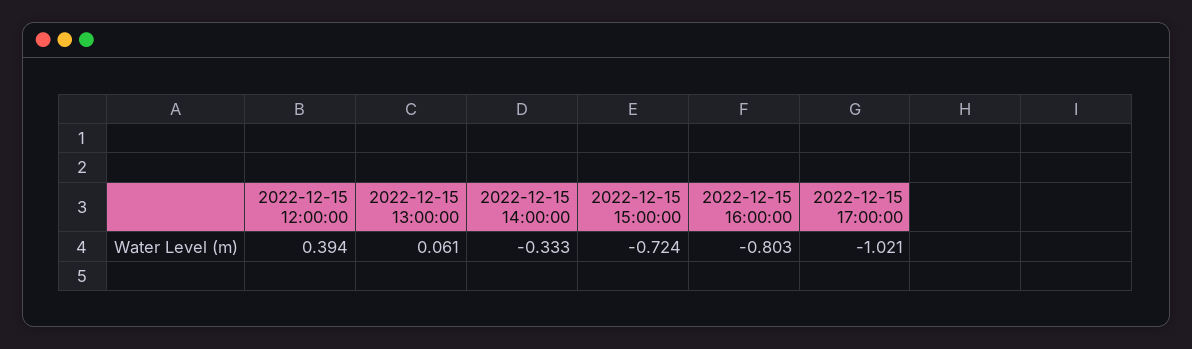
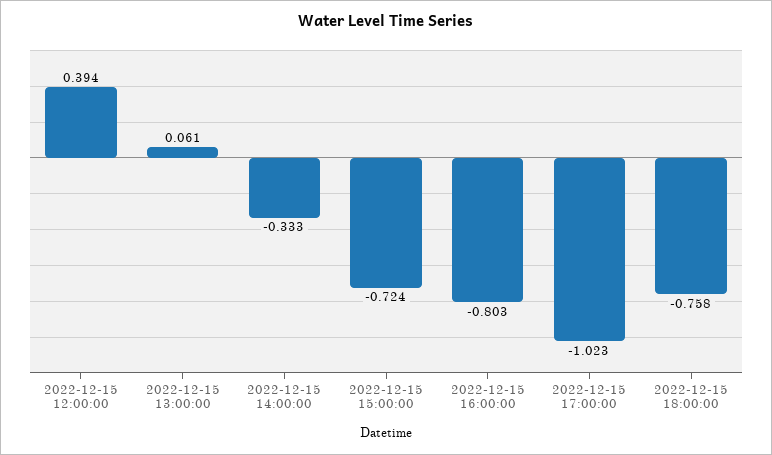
2022-12-15 17:00:00: -1.021 -> -1.023
2022-12-15 18:00:00: none -> -0.758

